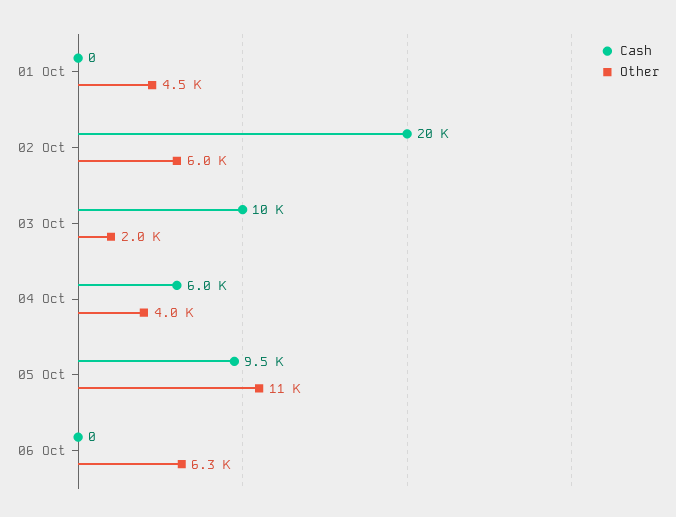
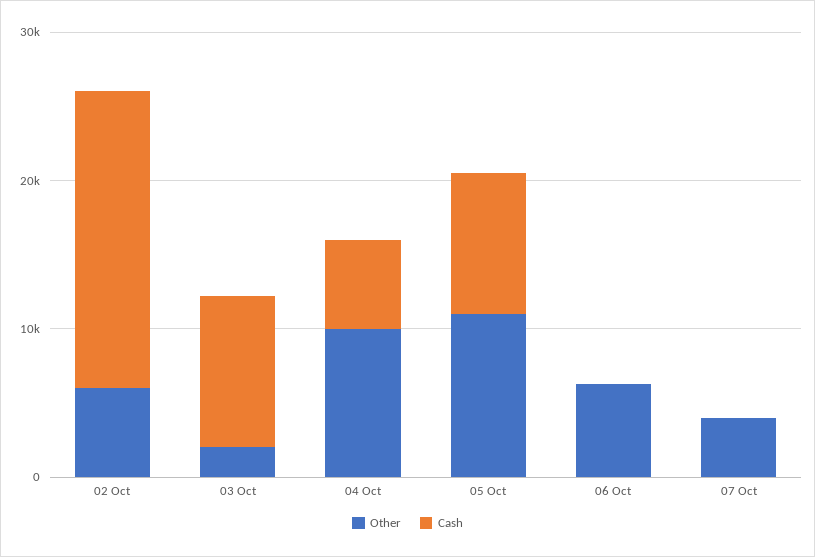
Cash, 01 Oct: 0 -> none
Other, 01 Oct: 4500 -> none
Other, 04 Oct: 4000 -> 10000
Other, 07 Oct: none -> 4000
Cash, 07 Oct: none -> 0

